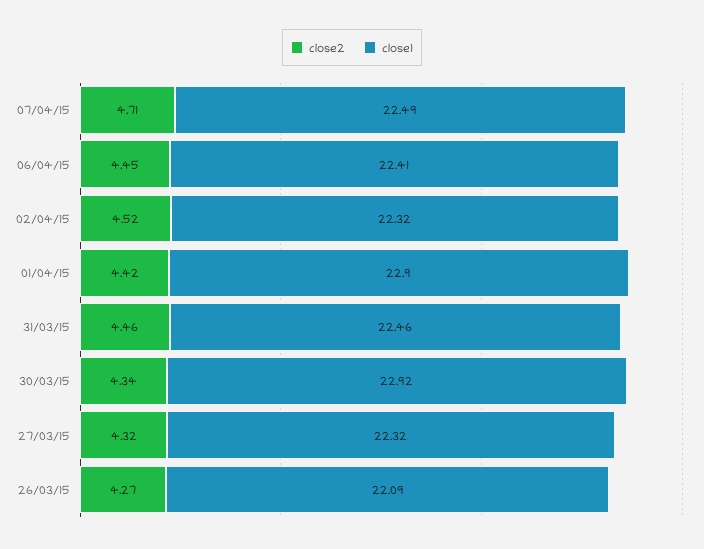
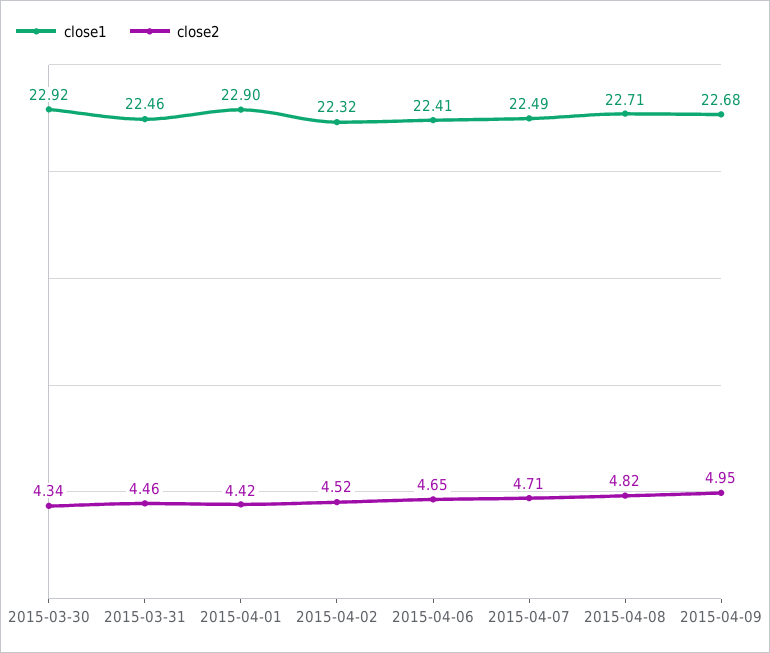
close2, 06/04/15: 4.45 -> 4.65
close2, 27/03/15: 4.32 -> none
close1, 27/03/15: 22.32 -> none
close2, 26/03/15: 4.27 -> none
close1, 26/03/15: 22.09 -> none
close1, 2015-04-08: none -> 22.71
close2, 2015-04-08: none -> 4.82
close1, 2015-04-09: none -> 22.68
close2, 2015-04-09: none -> 4.95

